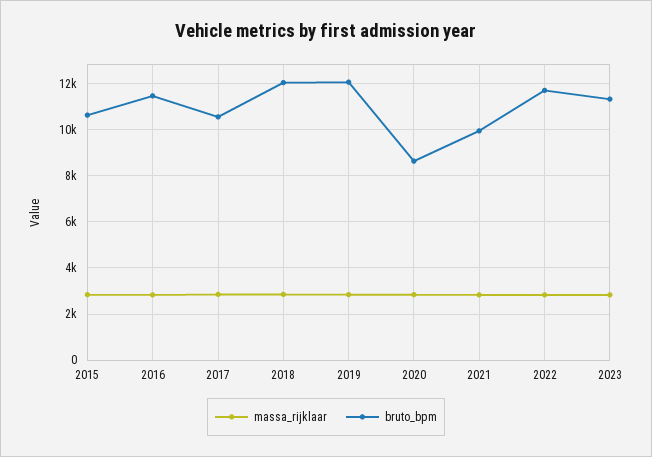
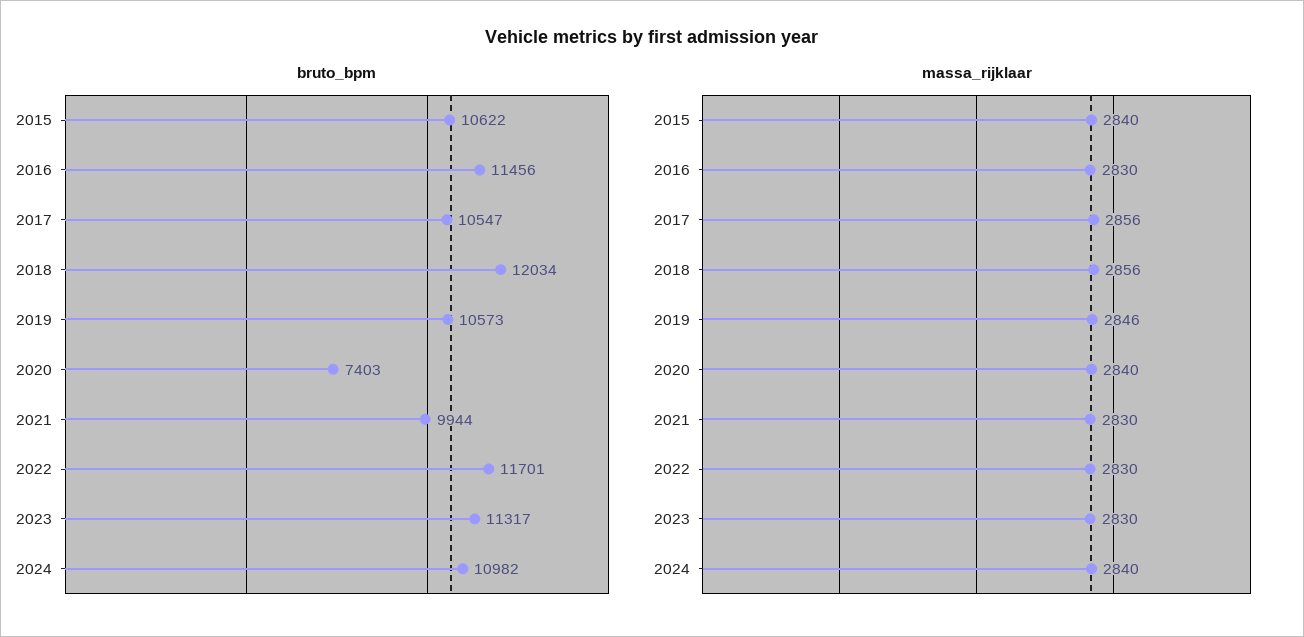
bruto_bpm, 2019: 12000 -> 10573
bruto_bpm, 2020: 8500 -> 7403
bruto_bpm, 2024: none -> 10982
massa_rijklaar, 2024: none -> 2840

